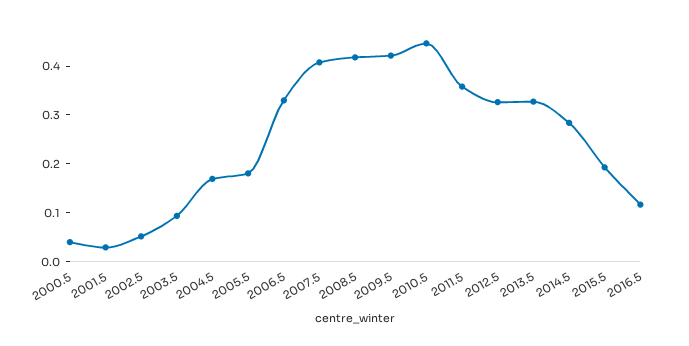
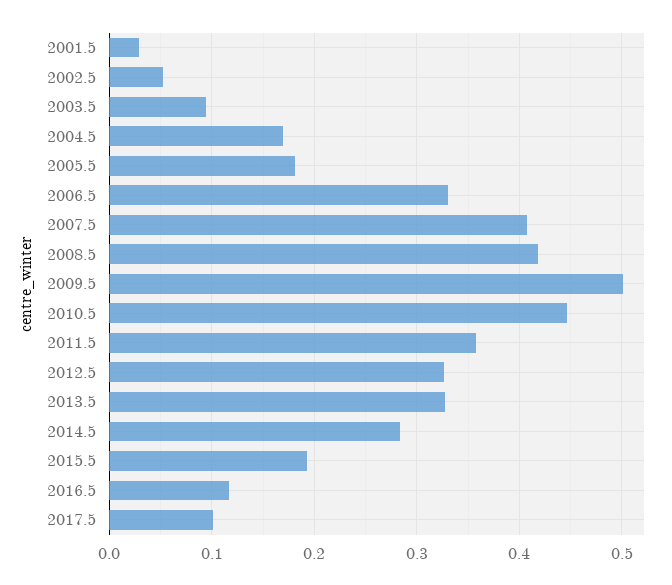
2000.5: 0.04 -> none
2009.5: 0.42 -> 0.5
2017.5: none -> 0.1

